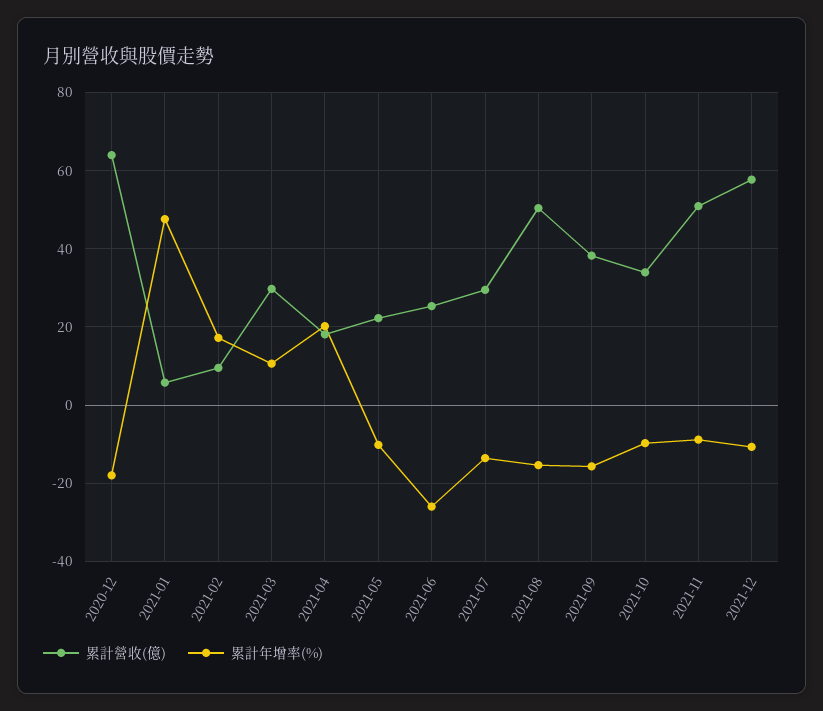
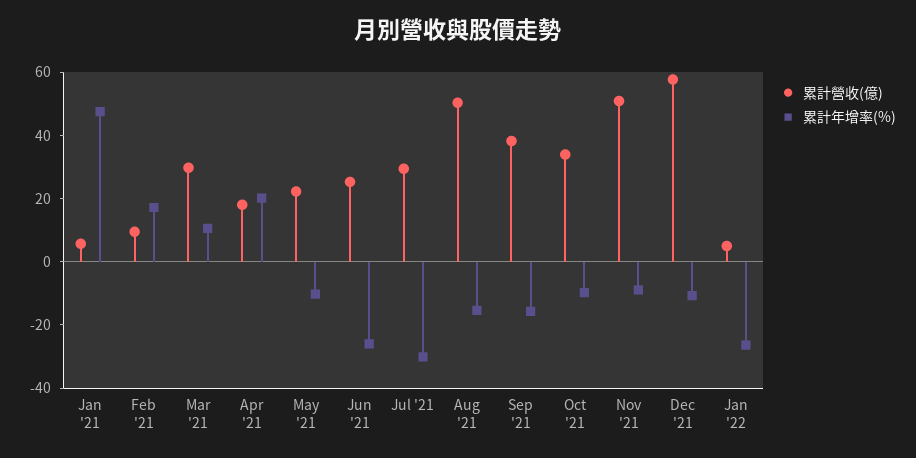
累計營收(億), 2020-12: 64 -> none
累計年增率(%), 2020-12: -18 -> none
累計年增率(%), 2021-07: -14 -> -30
累計營收(億), Jan '22: none -> 5
累計年增率(%), Jan '22: none -> -25

